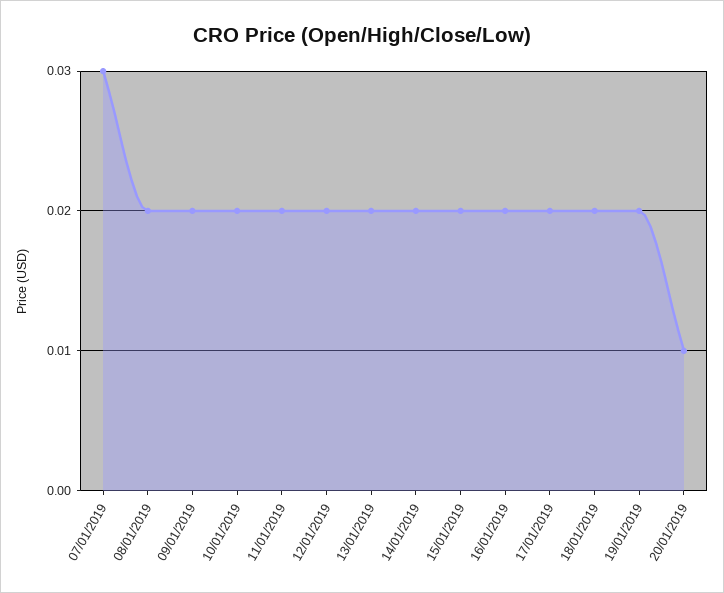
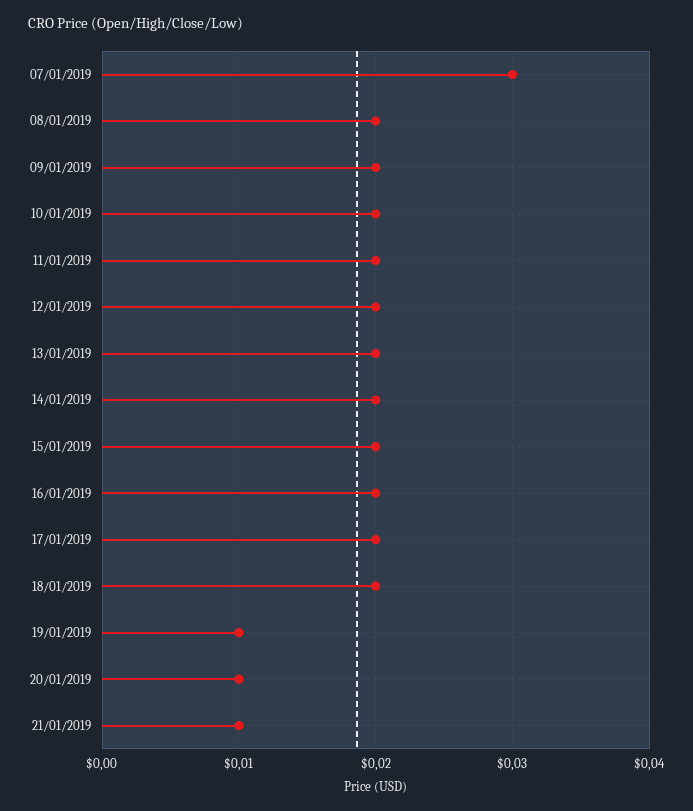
19/01/2019: 0.02 -> 0.01
21/01/2019: none -> 0.01

